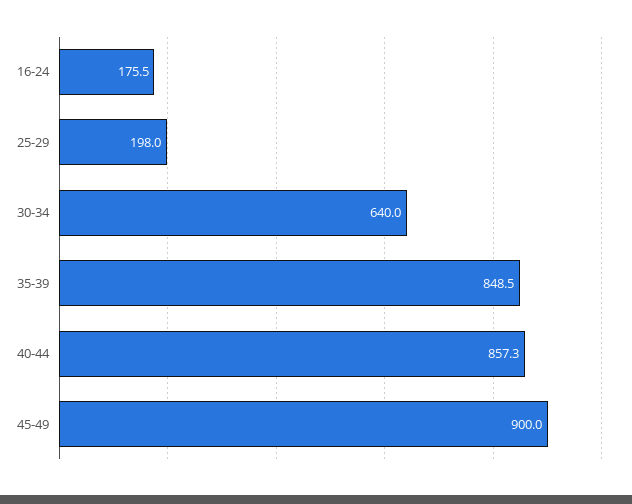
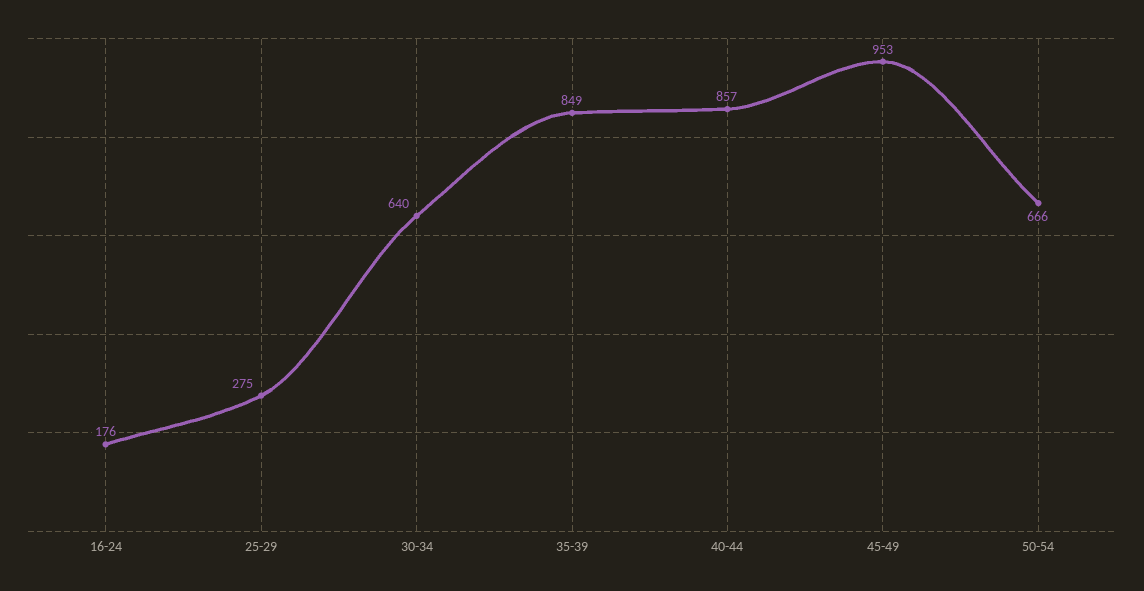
25-29: 198 -> 275
45-49: 900 -> 953
50-54: none -> 666

